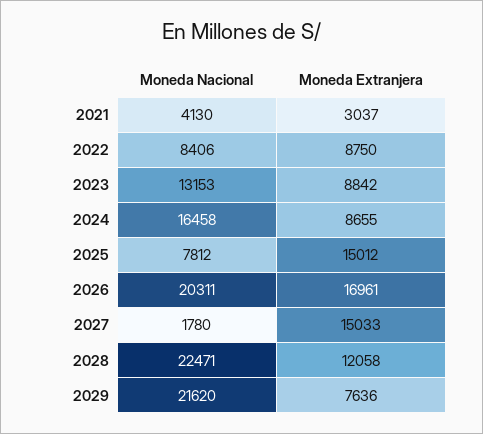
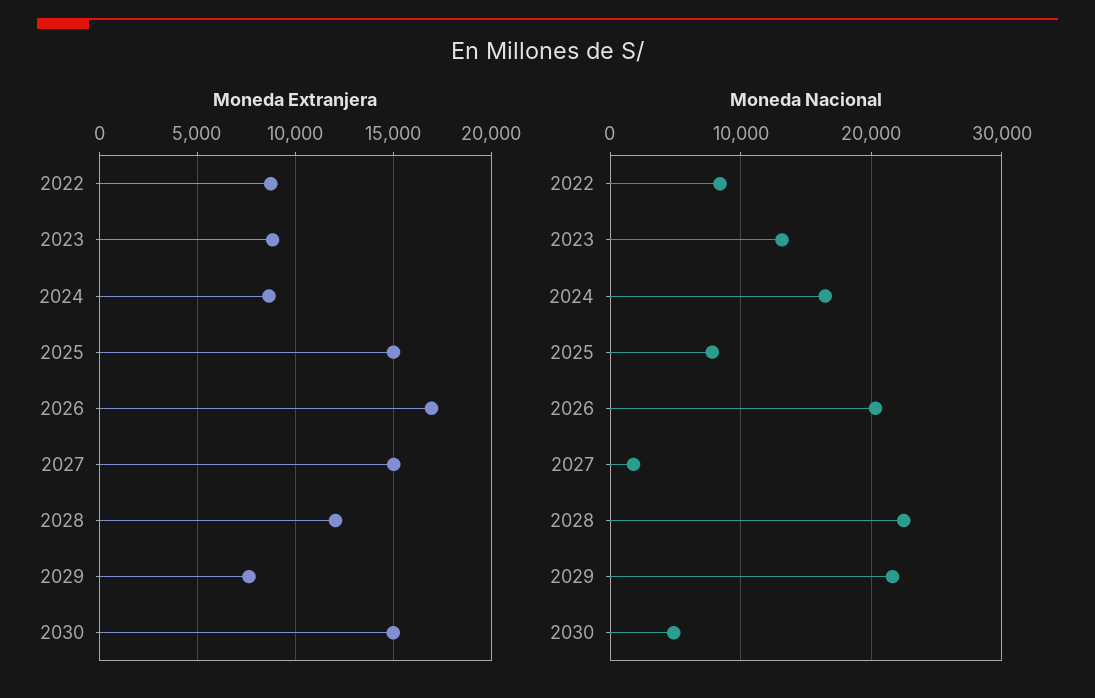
Moneda Nacional, 2021: 4130 -> none
Moneda Extranjera, 2021: 3037 -> none
Moneda Extranjera, 2030: none -> 15000
Moneda Nacional, 2030: none -> 5000

